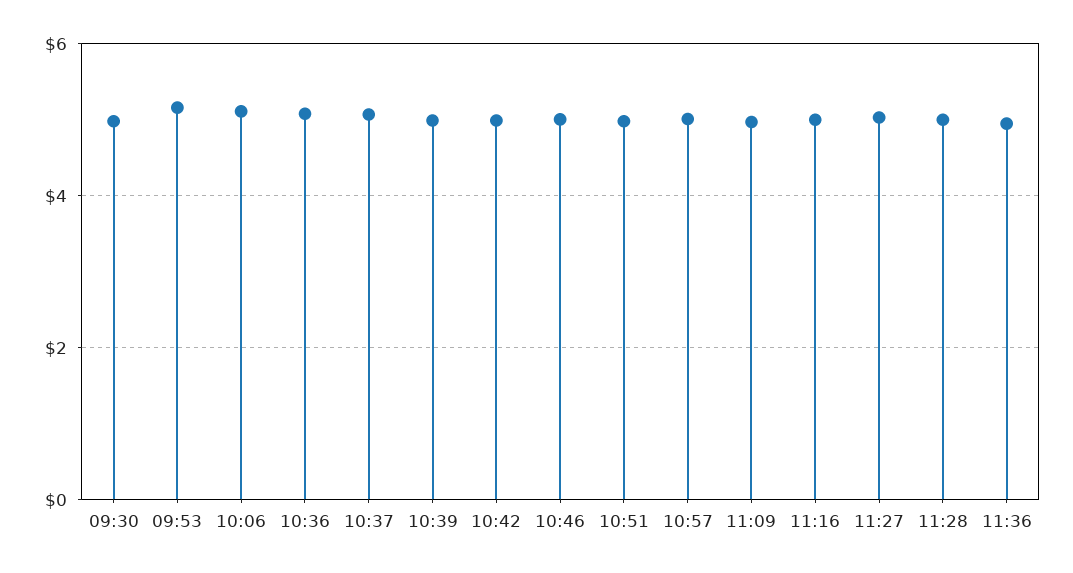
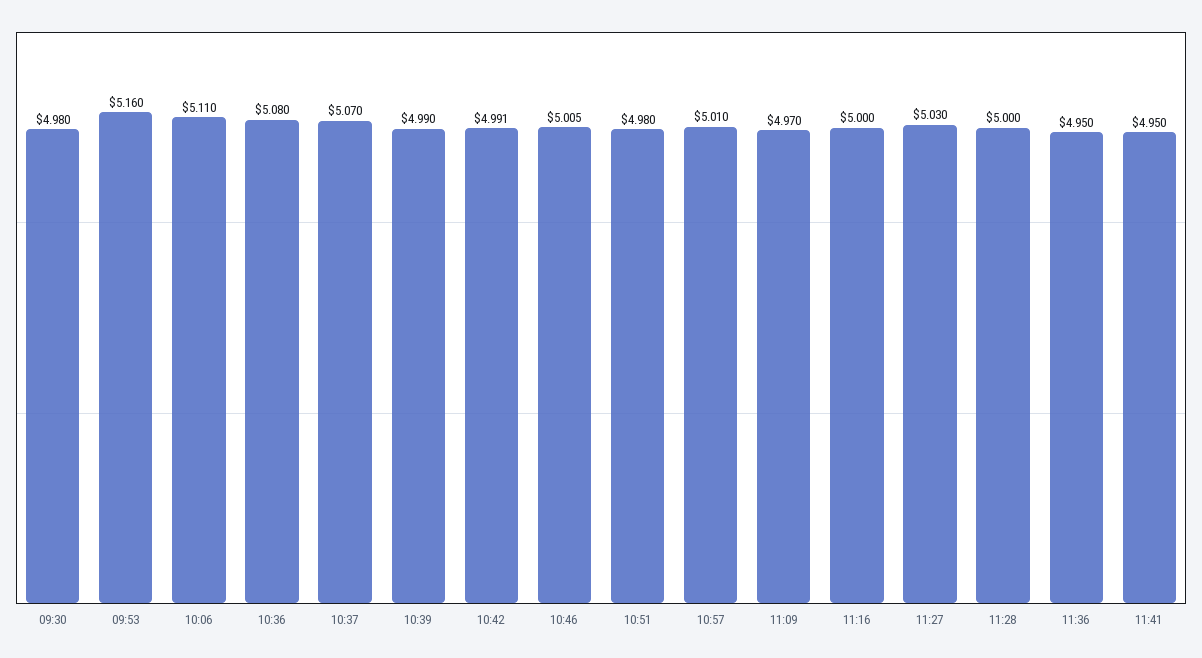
11:41: none -> 4.95

